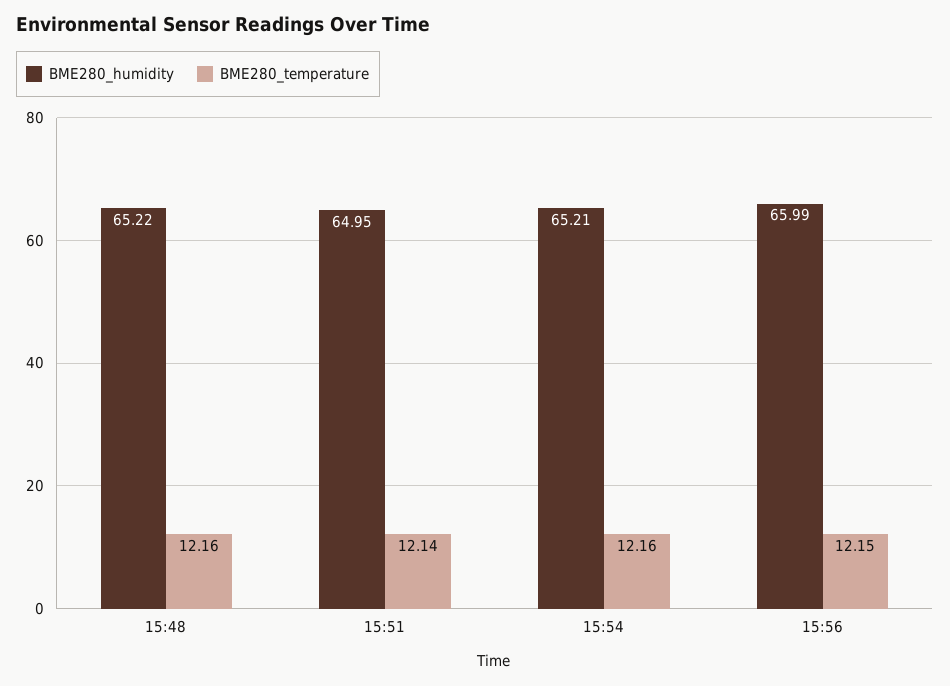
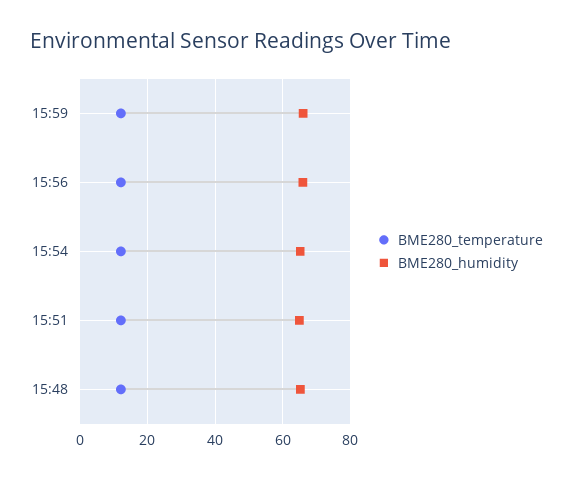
BME280_temperature, 15:59: none -> 12
BME280_humidity, 15:59: none -> 66

